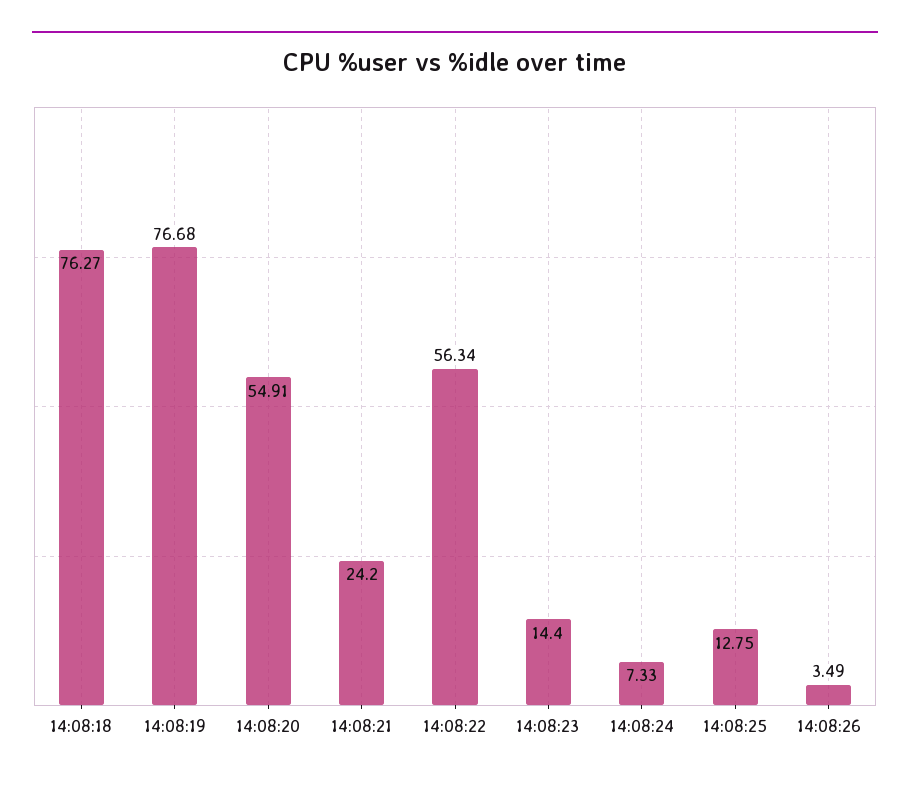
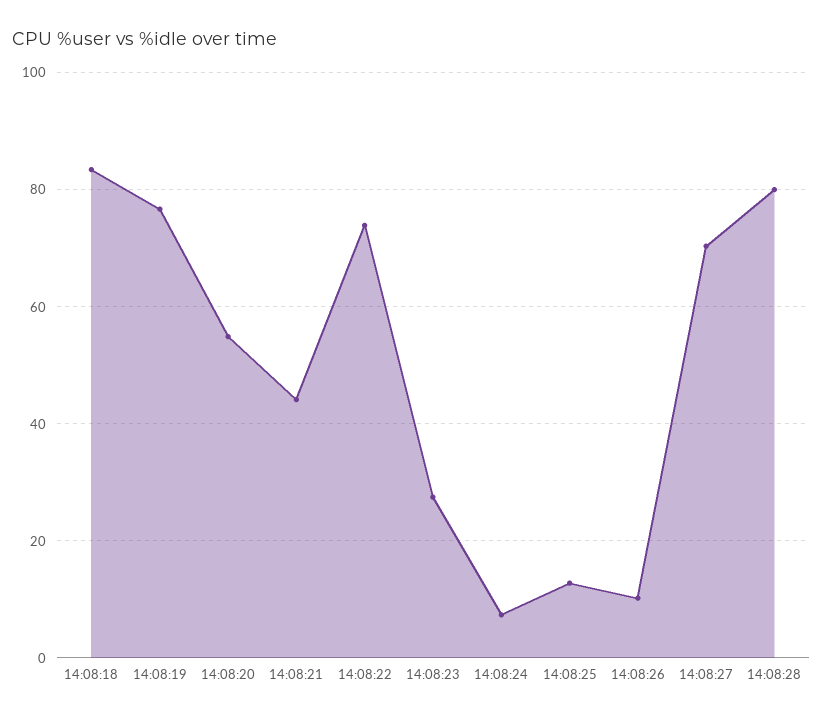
14:08:18: 76.27 -> 84
14:08:21: 24.2 -> 44
14:08:22: 56.34 -> 74
14:08:23: 14.4 -> 28
14:08:26: 3.49 -> 10
14:08:27: none -> 70
14:08:28: none -> 80

